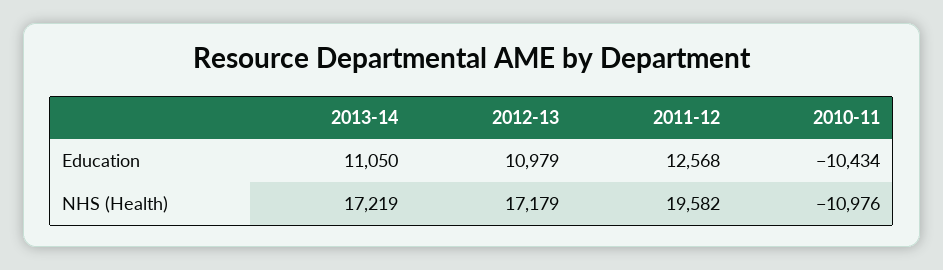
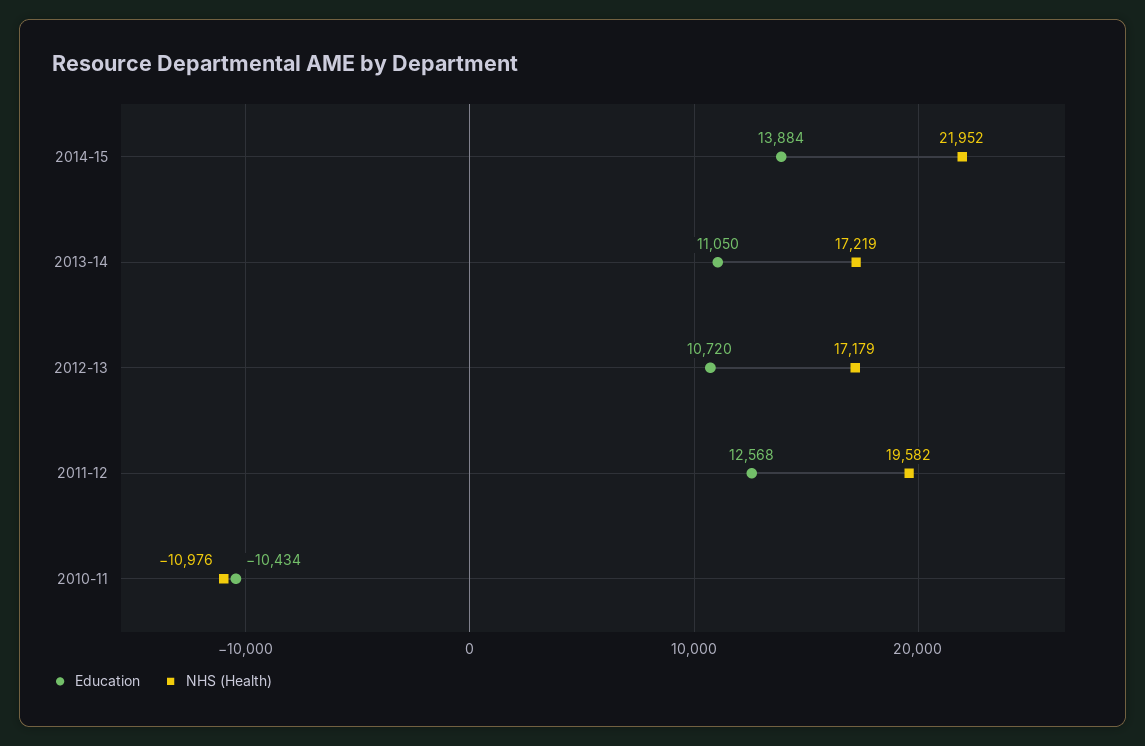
Education, 2012-13: 10979 -> 10720
Education, 2014-15: none -> 13884
NHS (Health), 2014-15: none -> 21952

